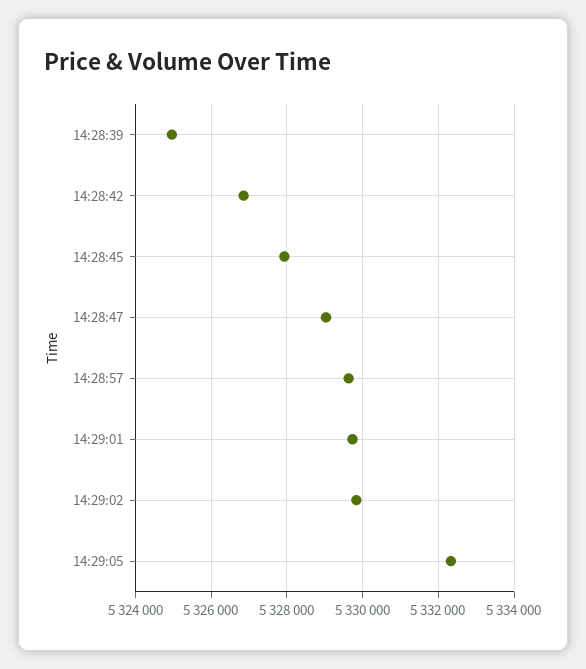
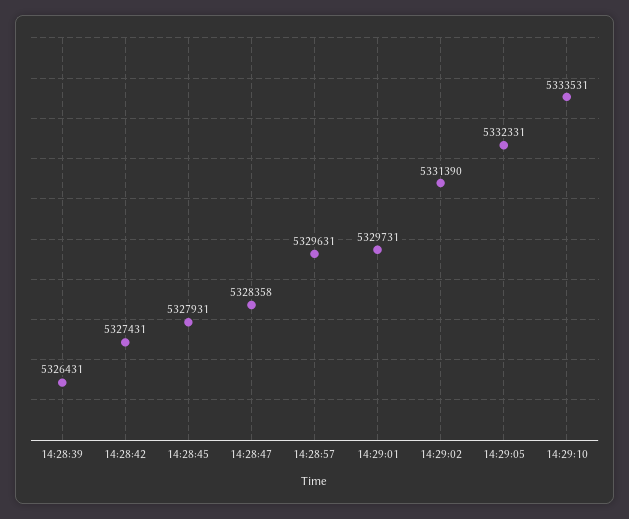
14:28:39: 5325000 -> 5326431
14:28:42: 5326800 -> 5327431
14:28:47: 5329000 -> 5328358
14:29:02: 5329800 -> 5331390
14:29:10: none -> 5333531

